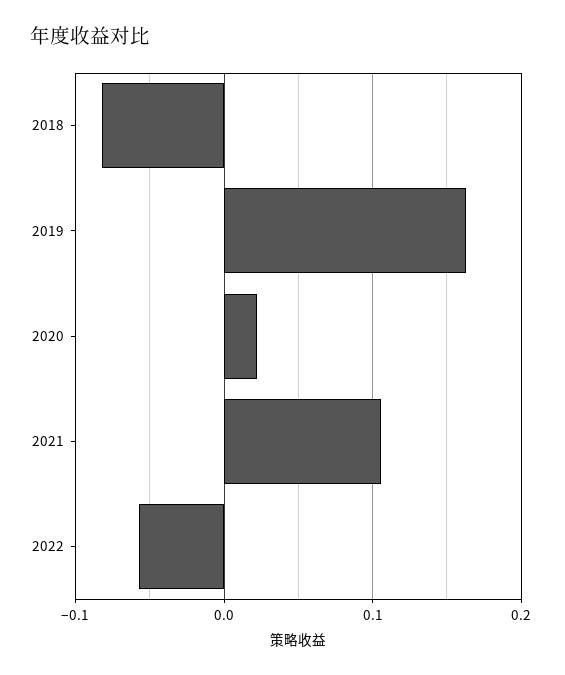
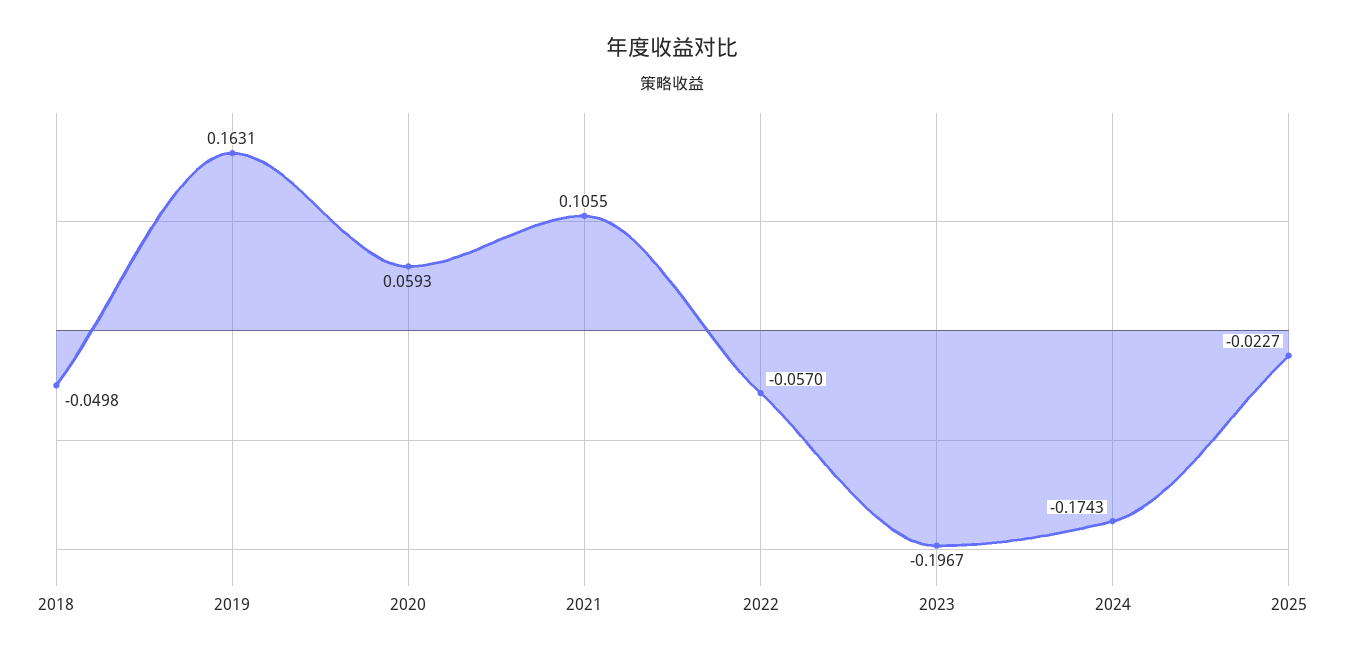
2018: -0.08 -> -0.0498
2020: 0.02 -> 0.0593
2023: none -> -0.1967
2024: none -> -0.1743
2025: none -> -0.0227

